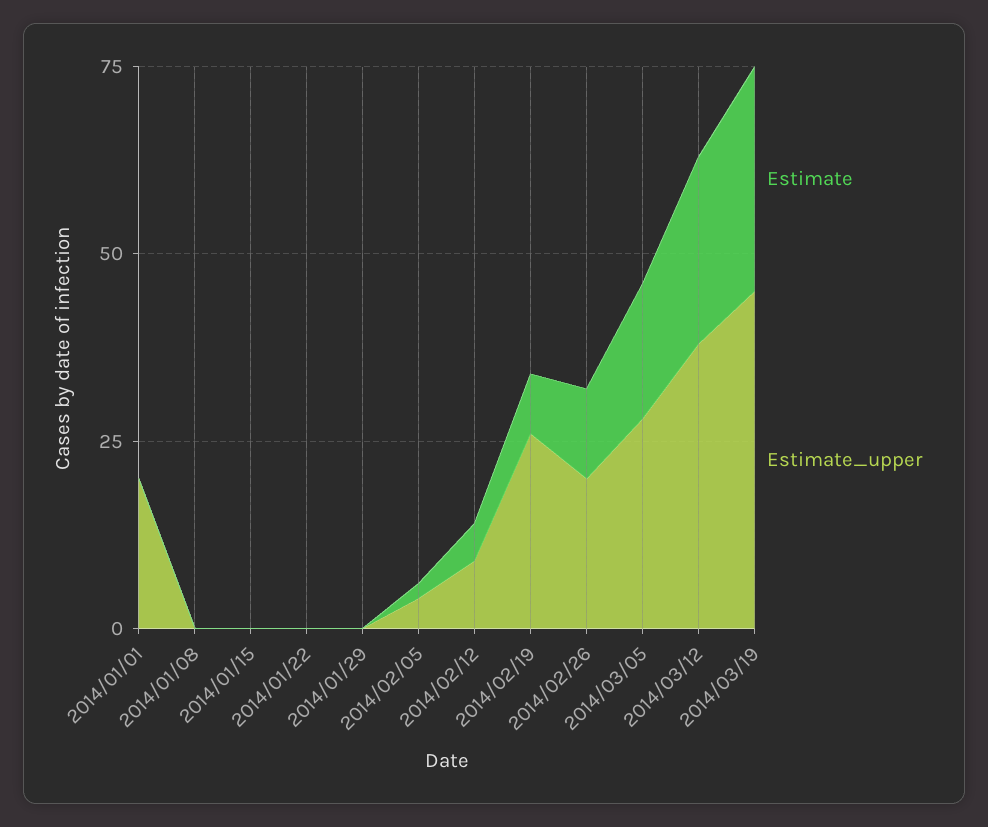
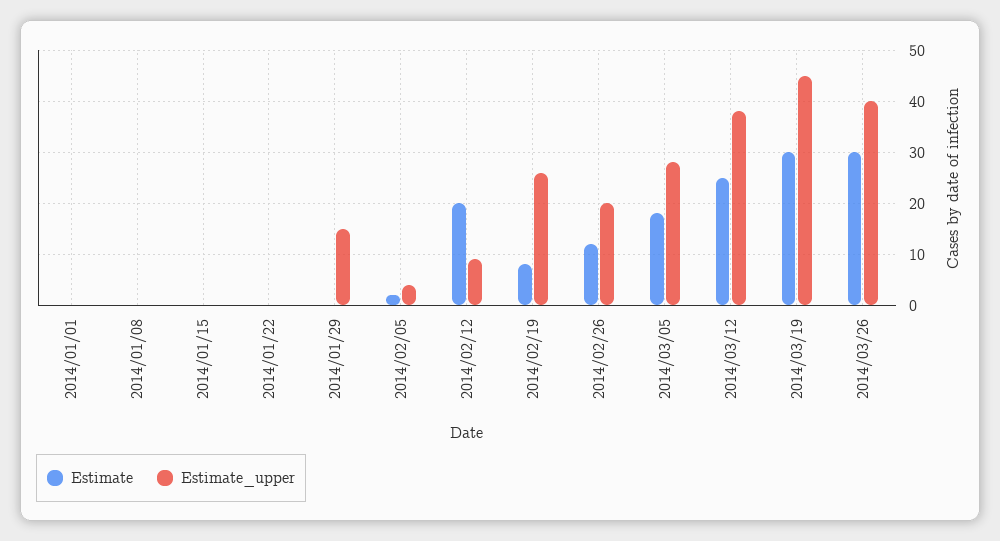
Estimate_upper, 2014/01/01: 20 -> 0
Estimate_upper, 2014/01/29: 0 -> 15
Estimate, 2014/02/12: 5 -> 20
Estimate, 2014/03/26: none -> 30
Estimate_upper, 2014/03/26: none -> 40

